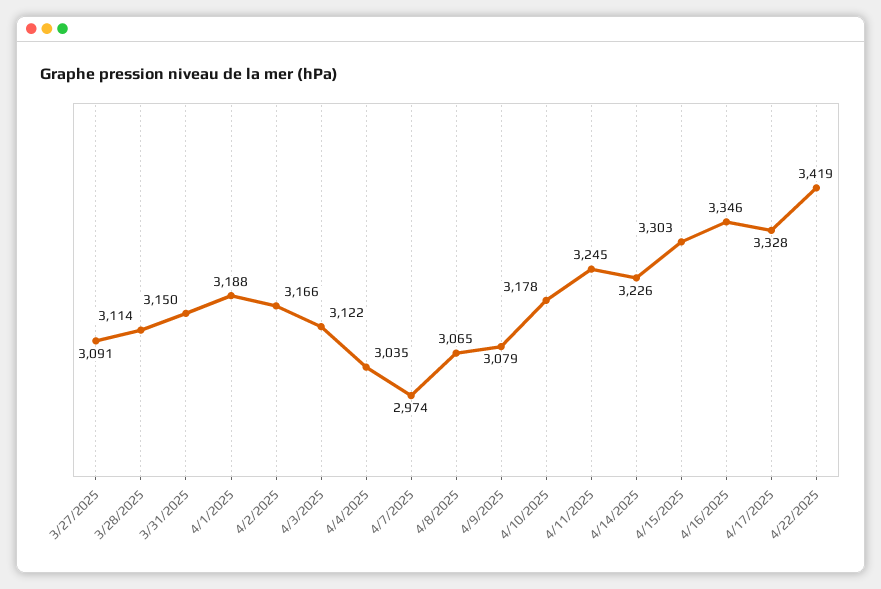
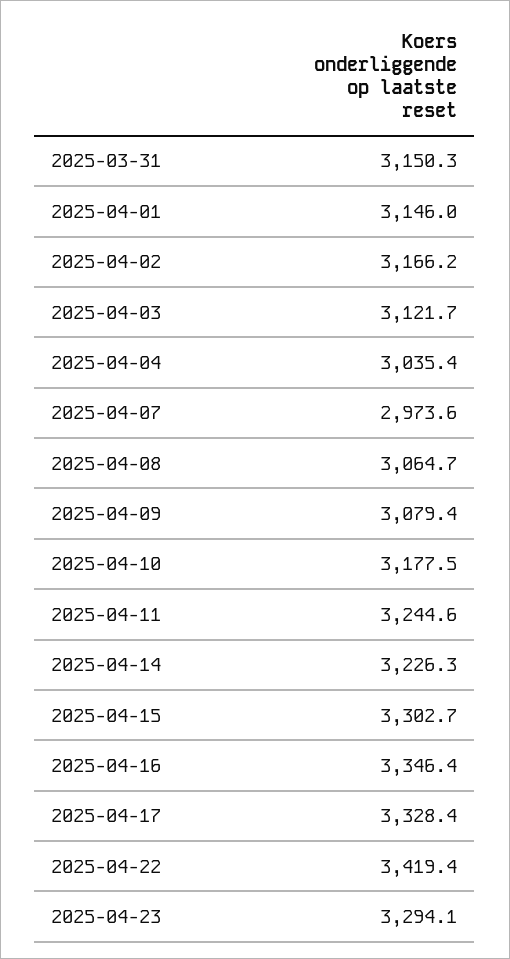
3/27/2025: 3091 -> none
3/28/2025: 3114 -> none
4/1/2025: 3188 -> 3146
2025-04-23: none -> 3294.1

